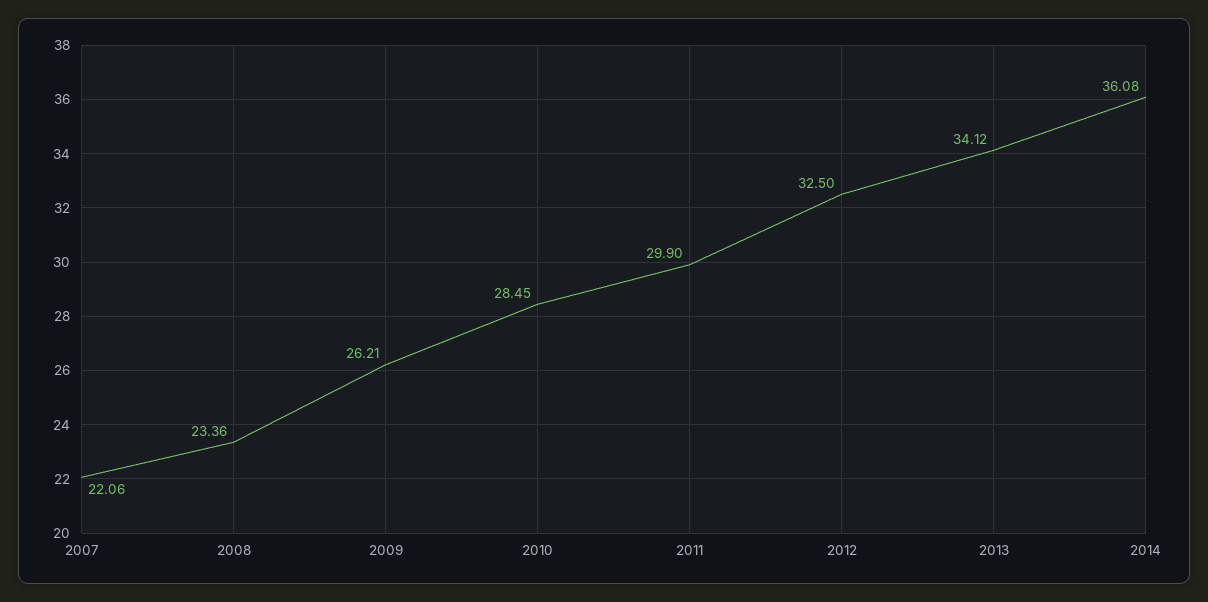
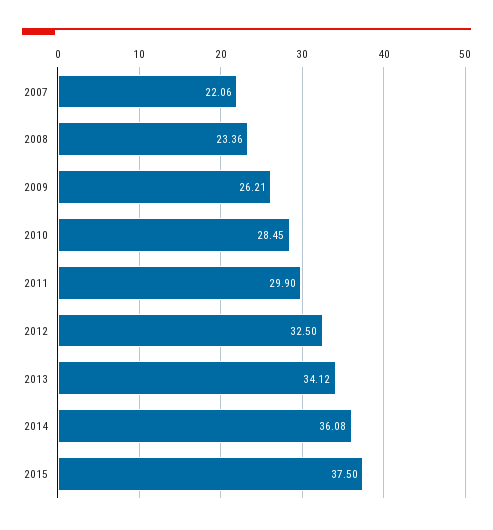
2015: none -> 37.5

